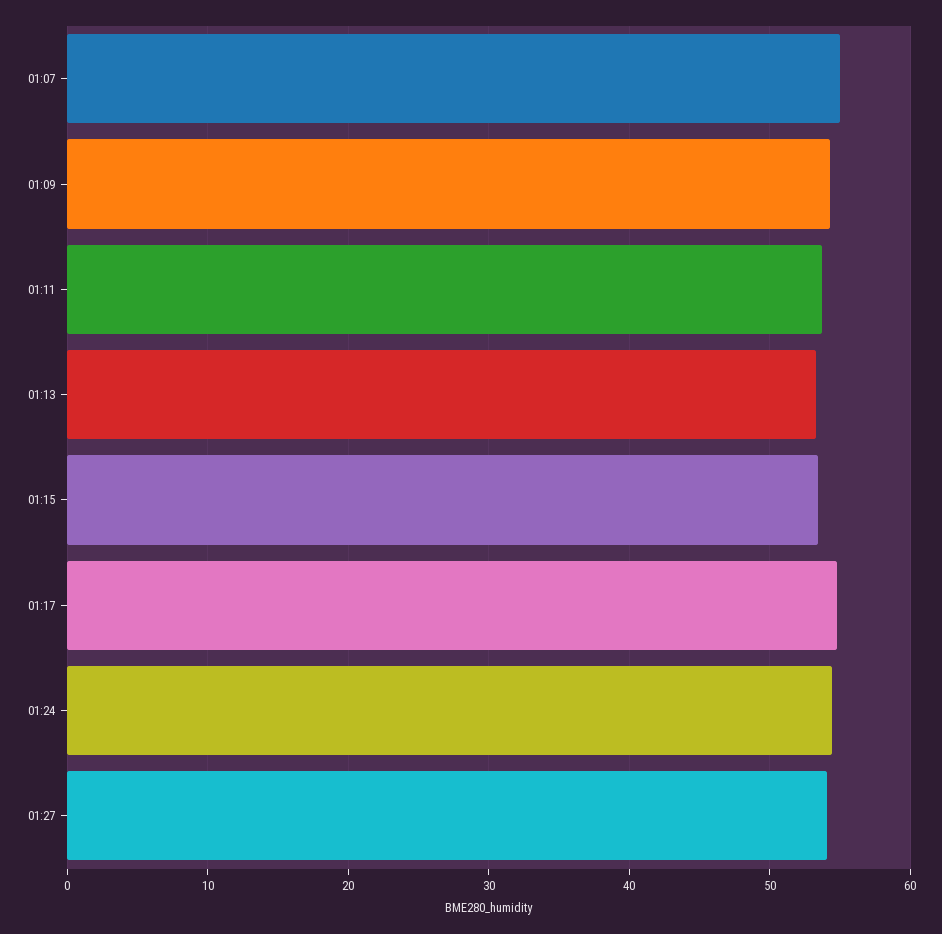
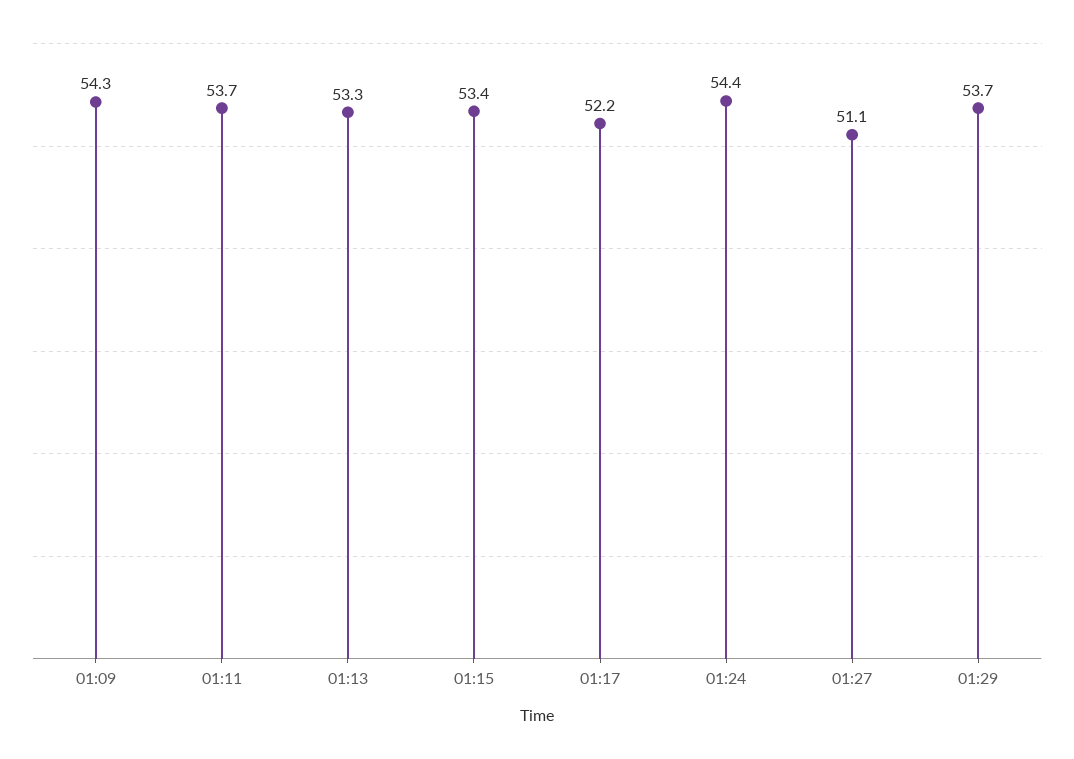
01:07: 55 -> none
01:17: 55 -> 52.2
01:27: 54 -> 51.1
01:29: none -> 53.7

